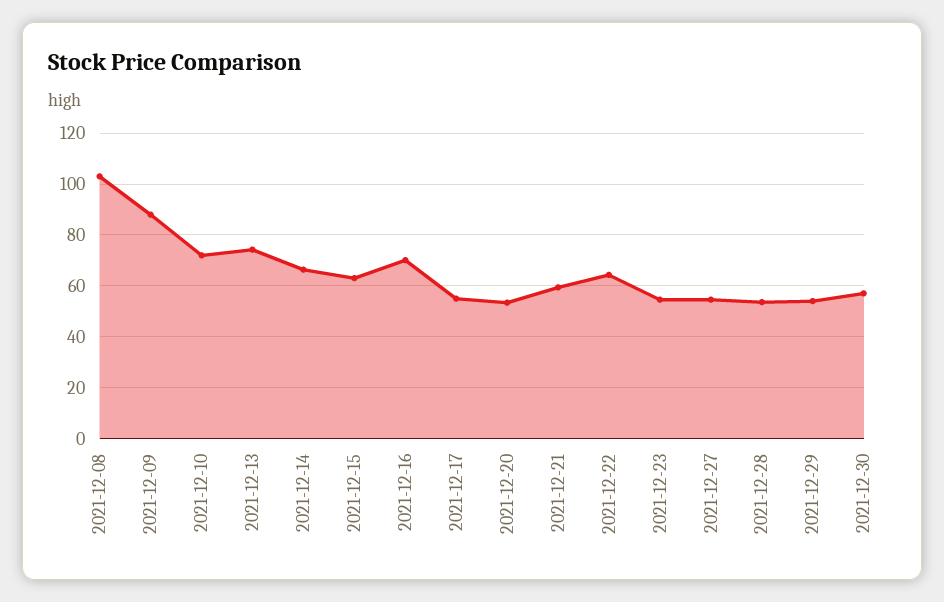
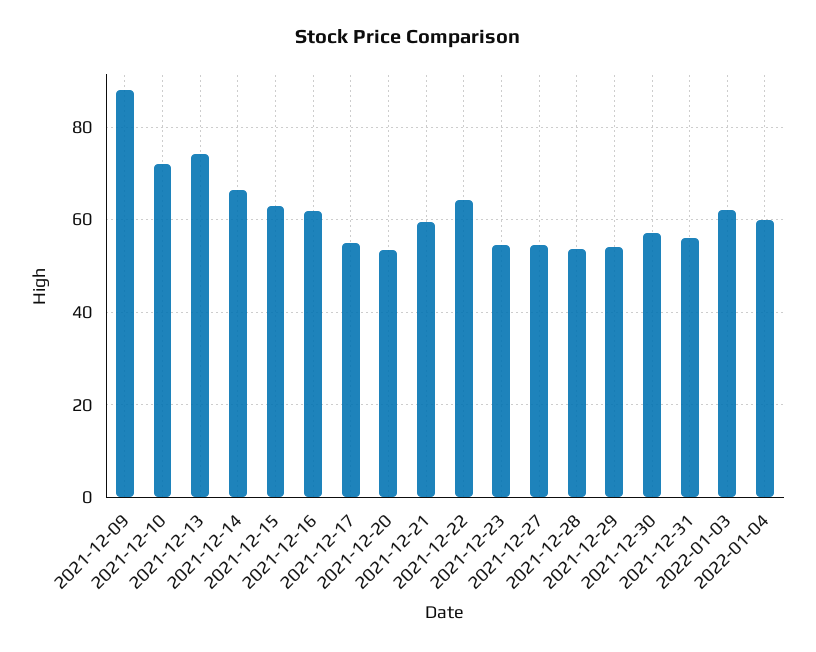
2021-12-08: 102.5 -> none
2021-12-16: 70 -> 62
2021-12-31: none -> 56
2022-01-03: none -> 62
2022-01-04: none -> 60

